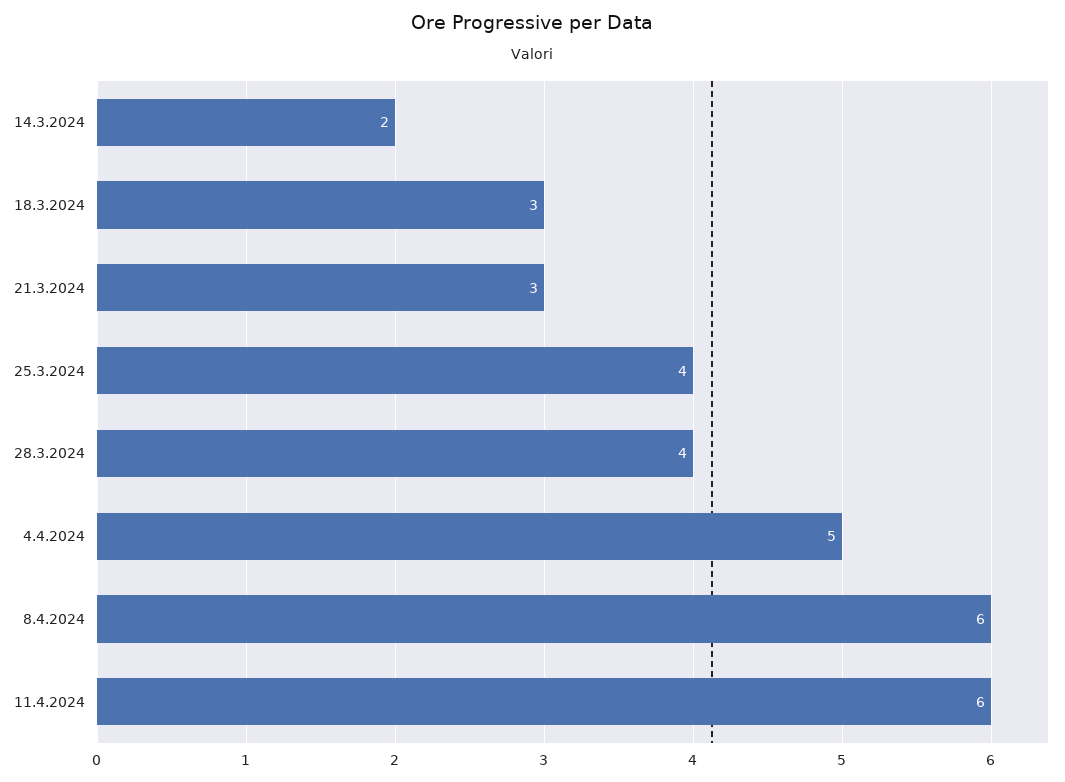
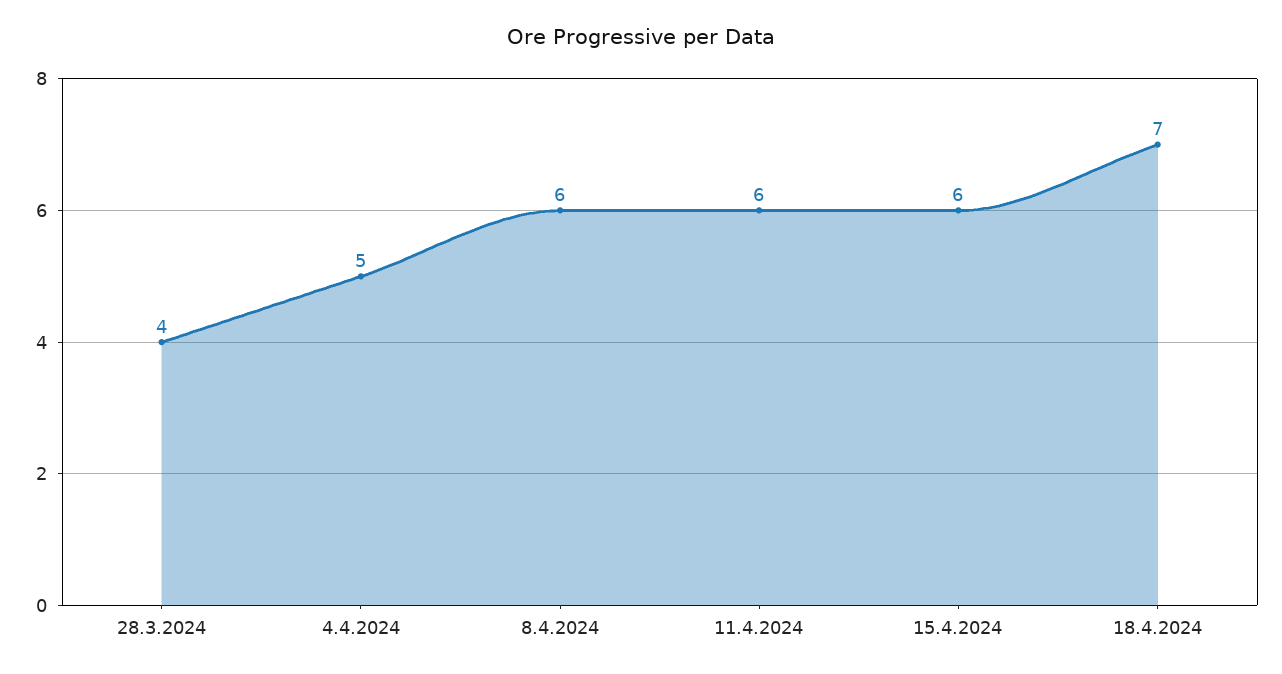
14.3.2024: 2 -> none
18.3.2024: 3 -> none
21.3.2024: 3 -> none
25.3.2024: 4 -> none
15.4.2024: none -> 6
18.4.2024: none -> 7

